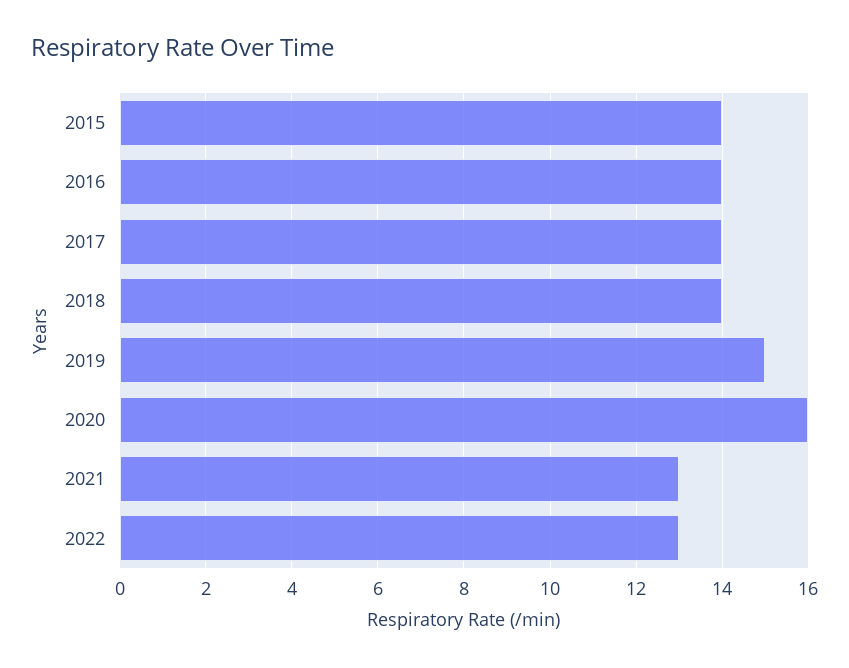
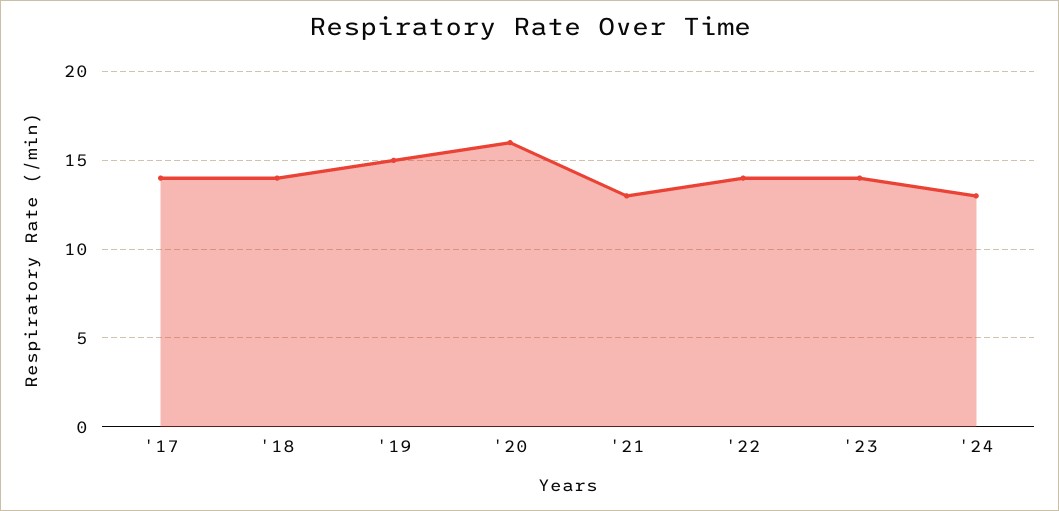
2015: 14 -> none
2016: 14 -> none
2022: 13 -> 14
'23: none -> 14
'24: none -> 13

